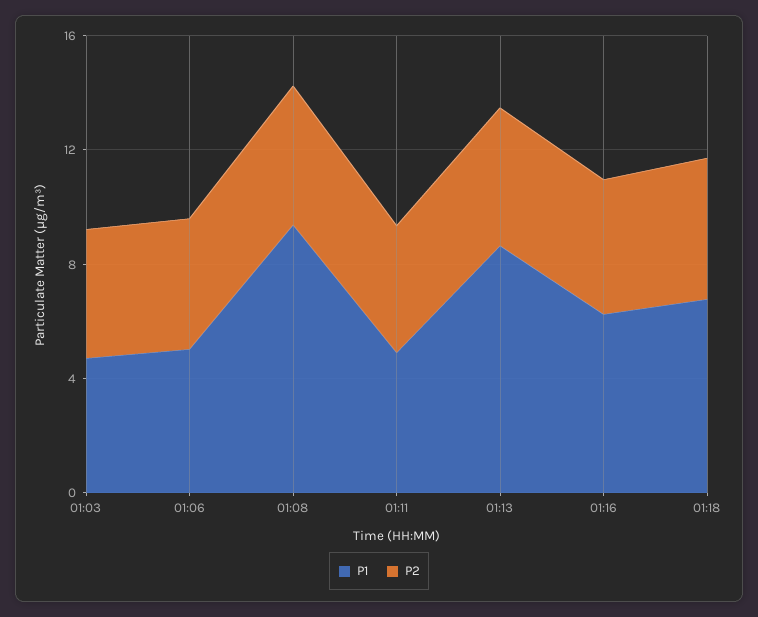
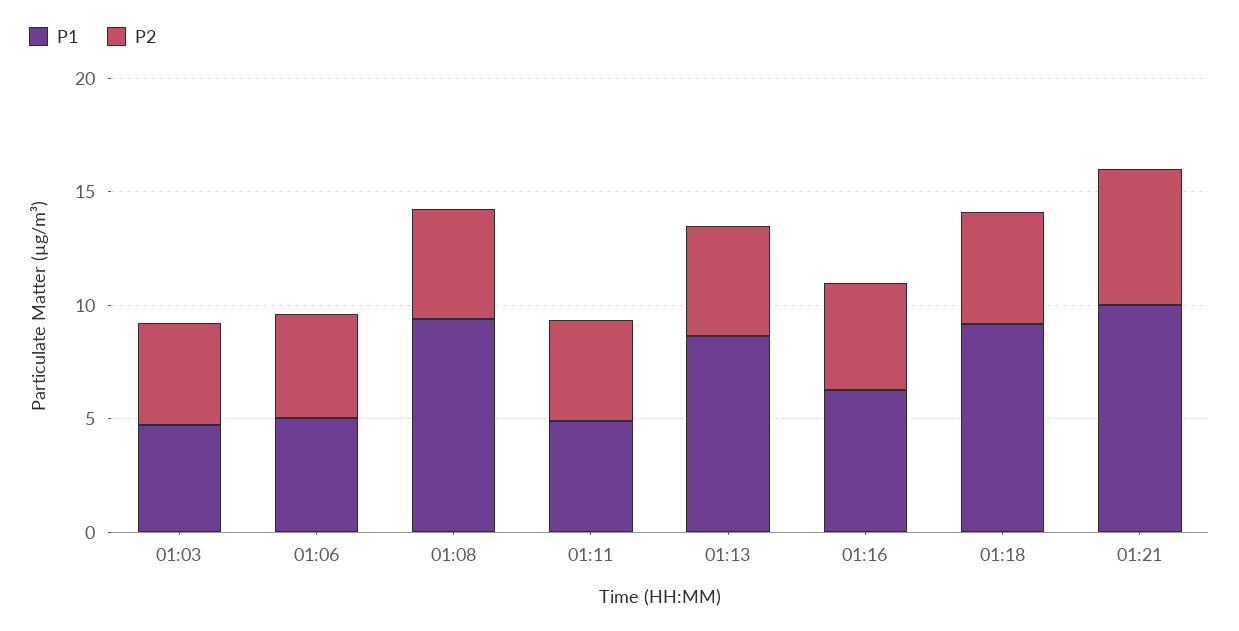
P1, 01:18: 7 -> 9
P1, 01:21: none -> 10
P2, 01:21: none -> 6

